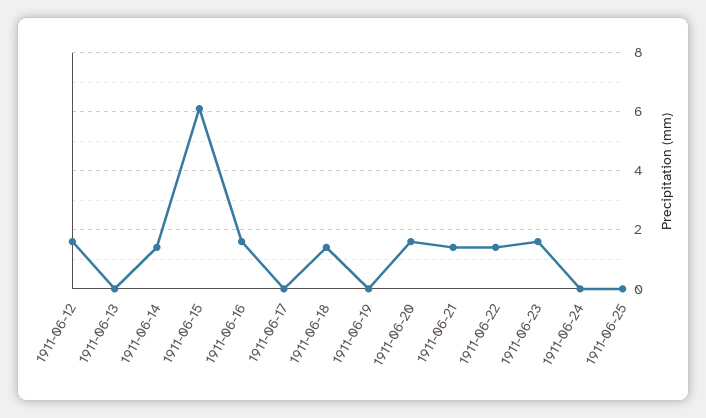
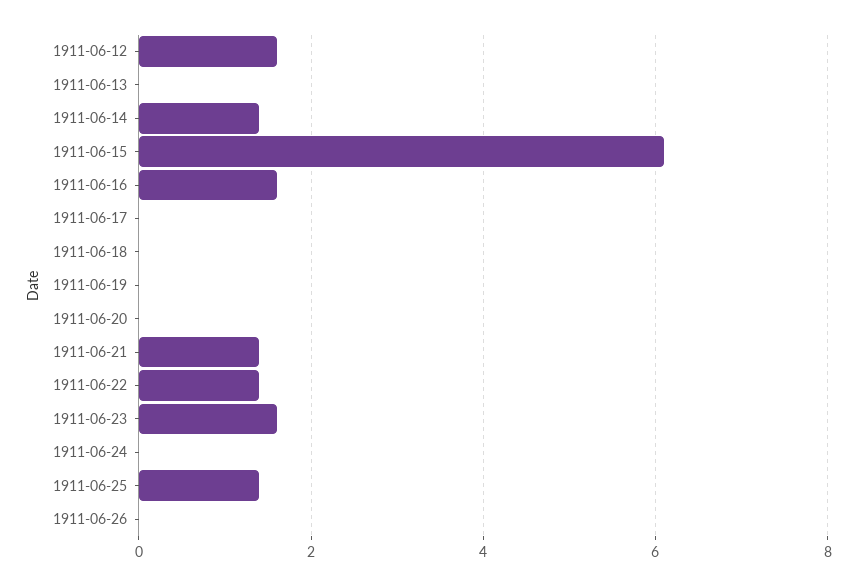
1911-06-18: 1.5 -> 0
1911-06-20: 1.5 -> 0
1911-06-25: 0 -> 1.5
1911-06-26: none -> 0

